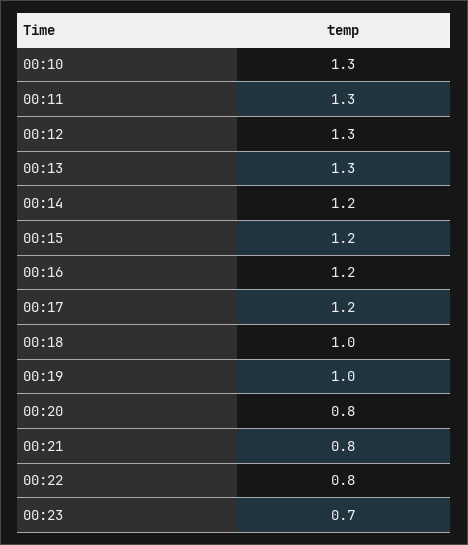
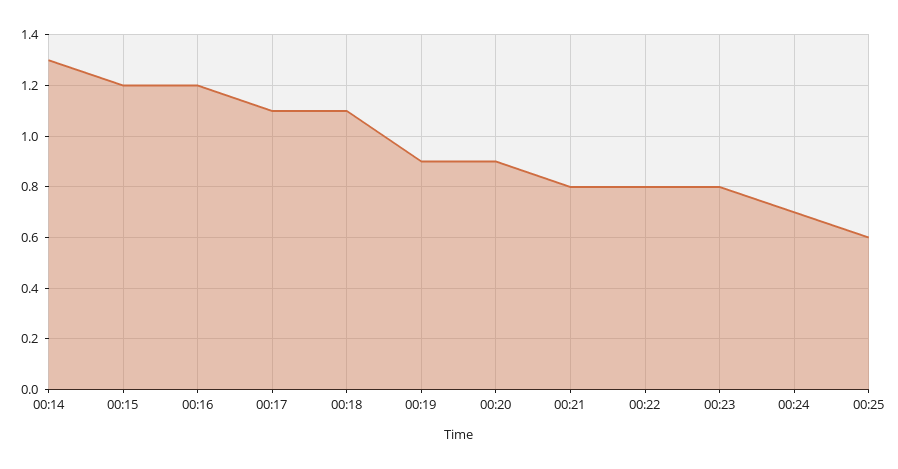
00:10: 1.3 -> none
00:11: 1.3 -> none
00:12: 1.3 -> none
00:13: 1.3 -> none
00:14: 1.2 -> 1.3
00:17: 1.2 -> 1.1
00:18: 1 -> 1.1
00:19: 1 -> 0.9
00:20: 0.8 -> 0.9
00:23: 0.7 -> 0.8
00:24: none -> 0.7
00:25: none -> 0.6

